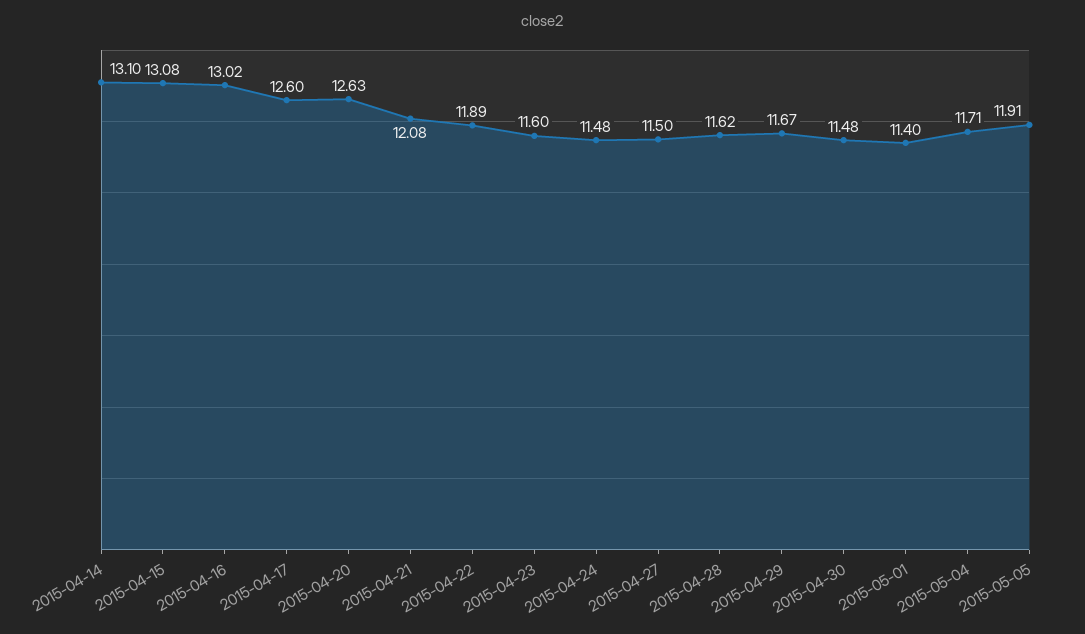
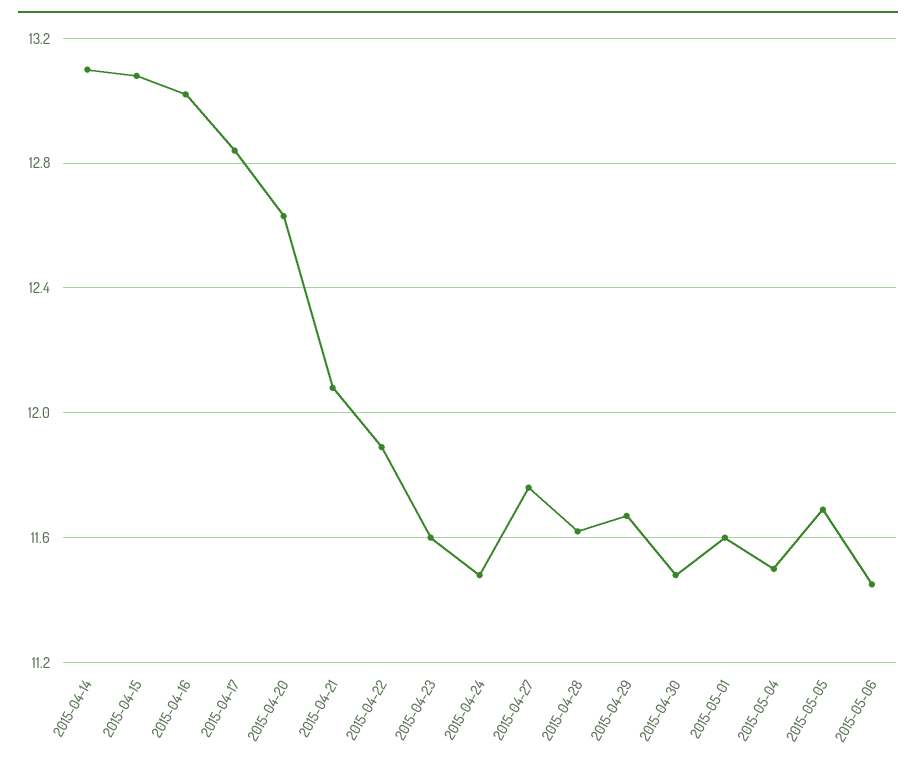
2015-04-17: 12.6 -> 12.85
2015-04-27: 11.5 -> 11.75
2015-05-01: 11.4 -> 11.6
2015-05-04: 11.71 -> 11.5
2015-05-05: 11.91 -> 11.7
2015-05-06: none -> 11.45

